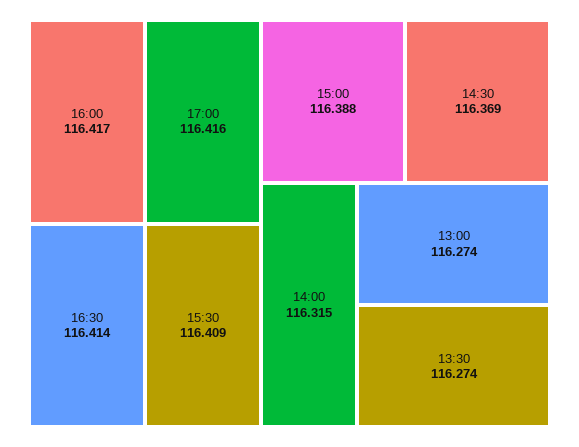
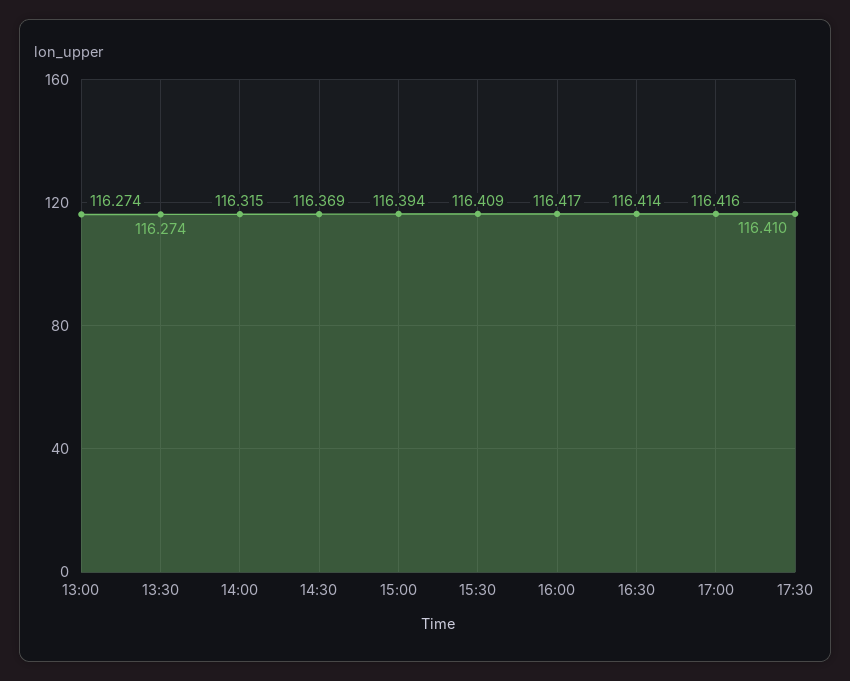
15:00: 116.388 -> 116.394
17:30: none -> 116.41

